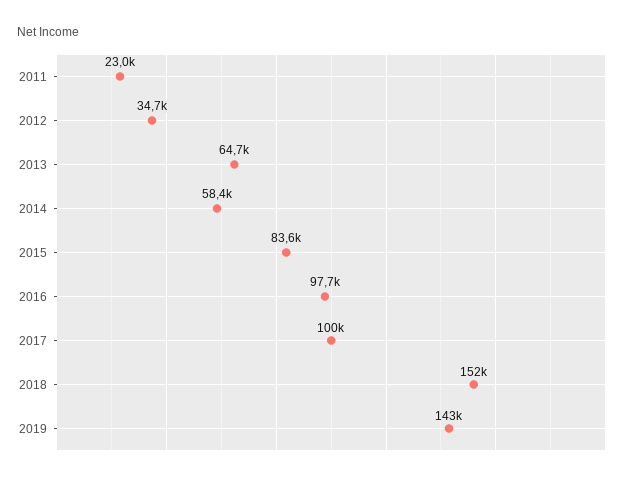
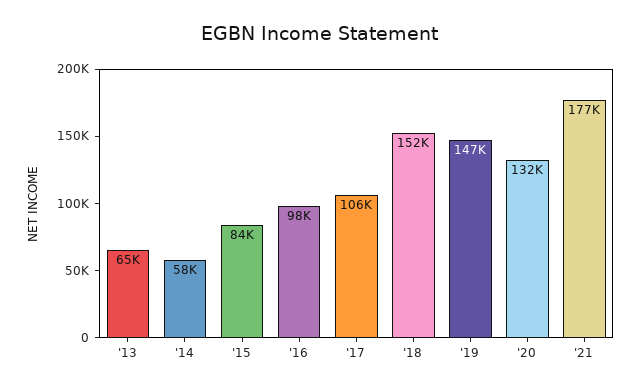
2011: 23000 -> none
2012: 34700 -> none
2017: 100000 -> 106000
2019: 143000 -> 147000
'20: none -> 132000
'21: none -> 177000

